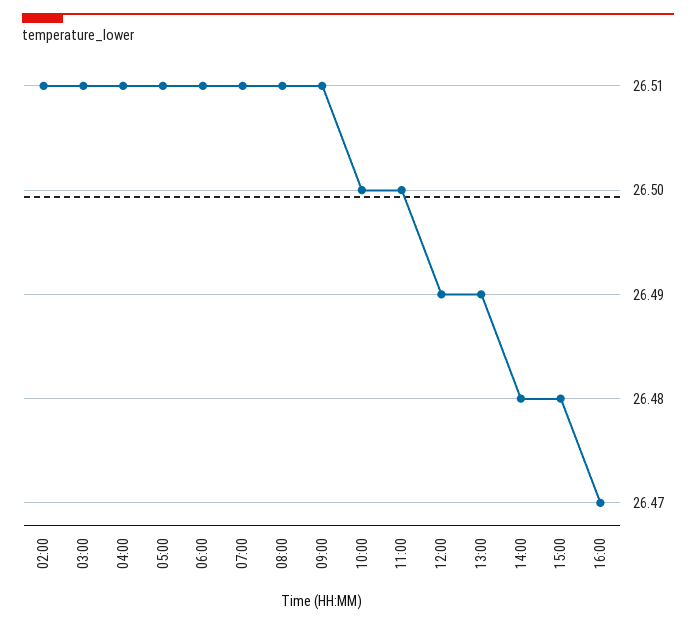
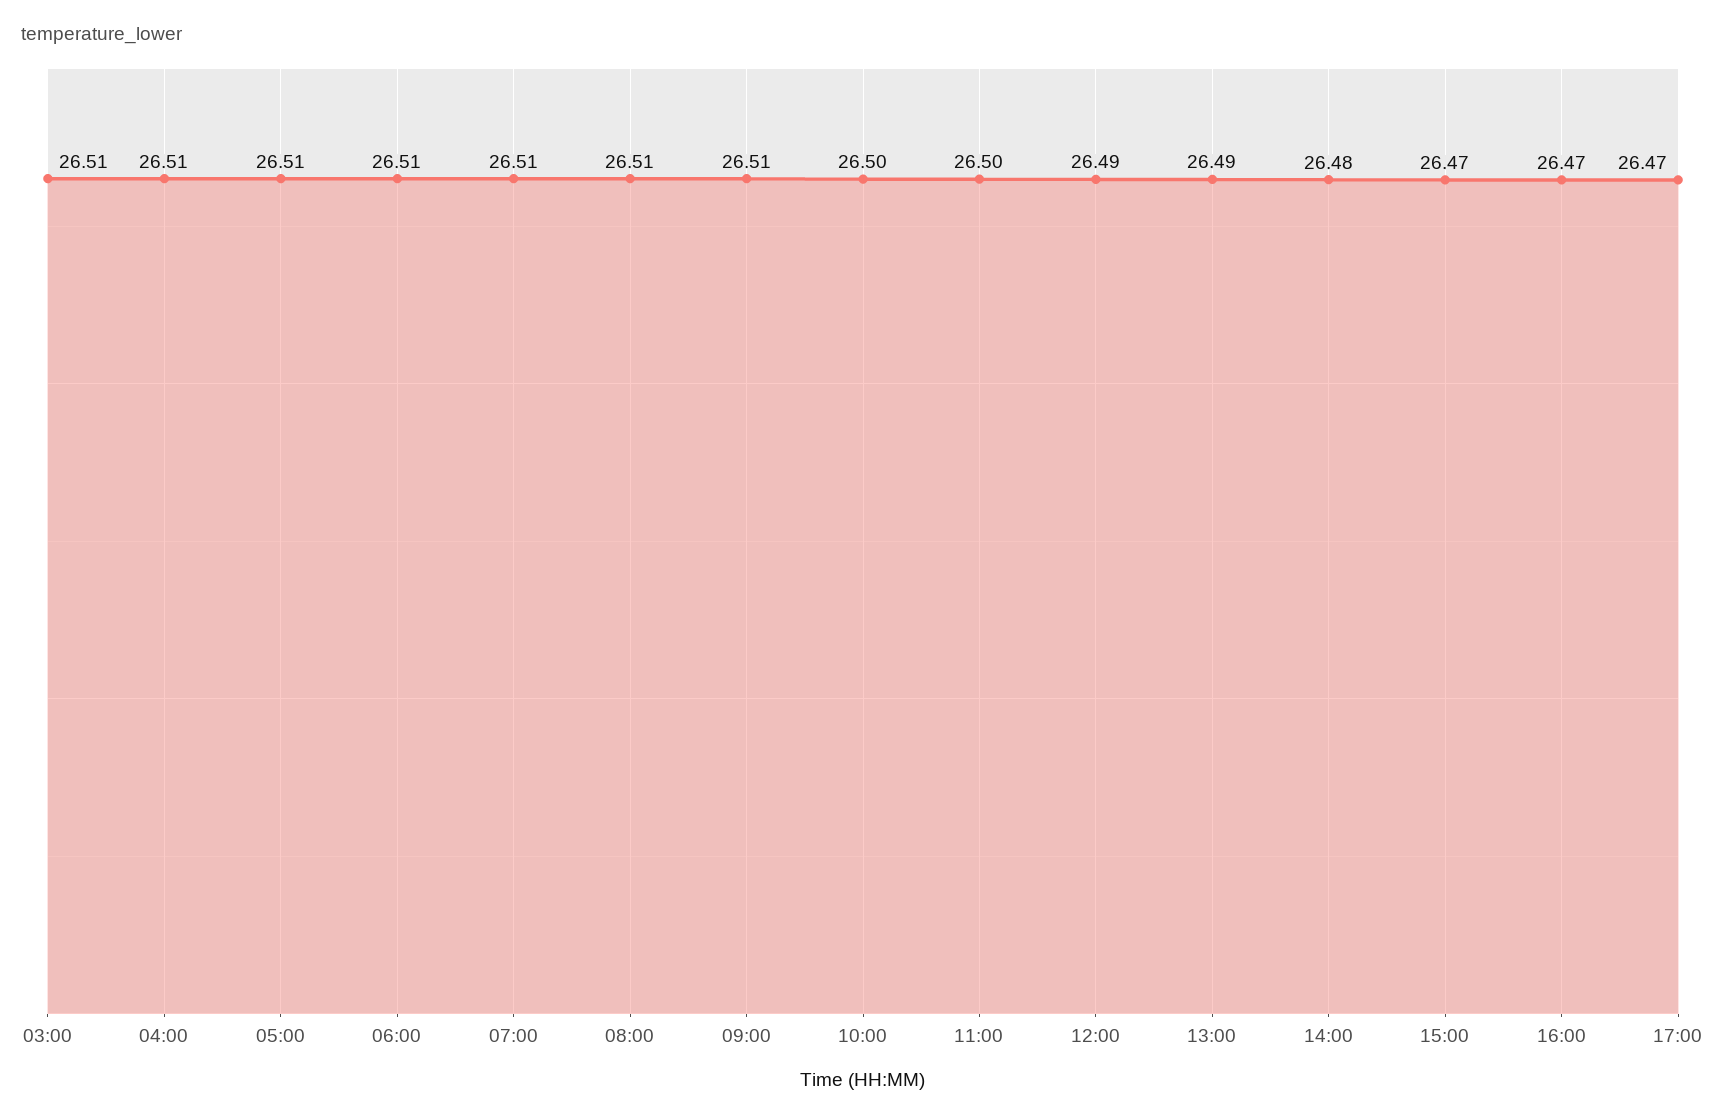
02:00: 26.51 -> none
15:00: 26.48 -> 26.47
17:00: none -> 26.47

